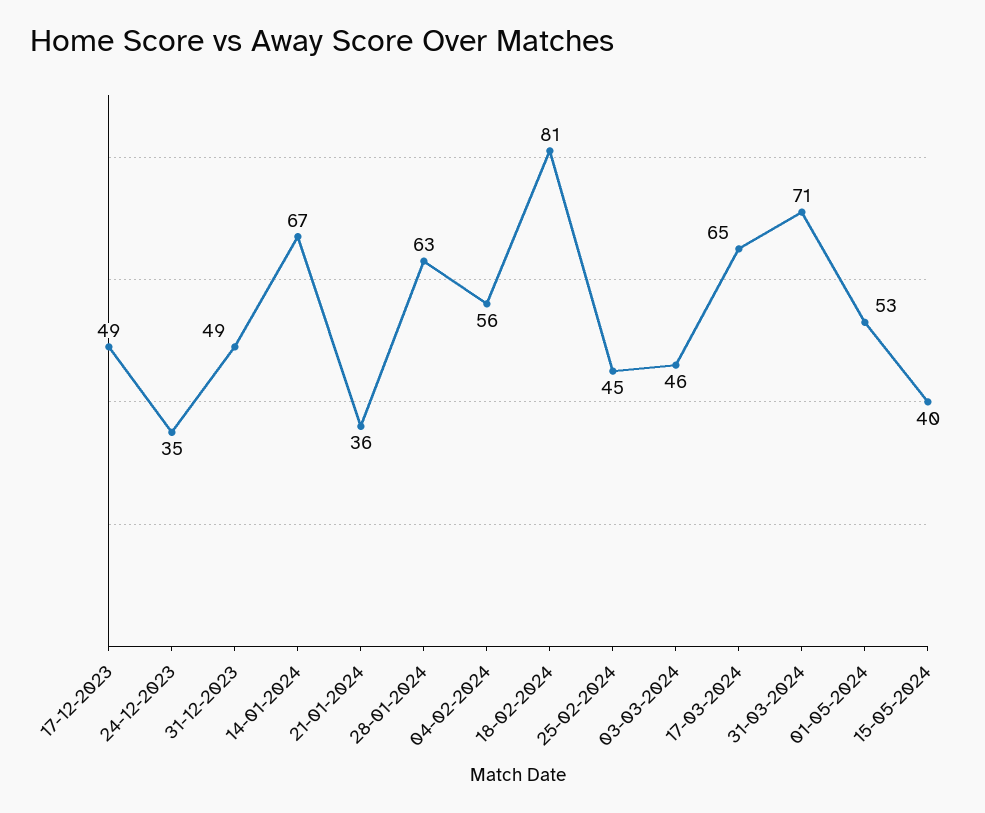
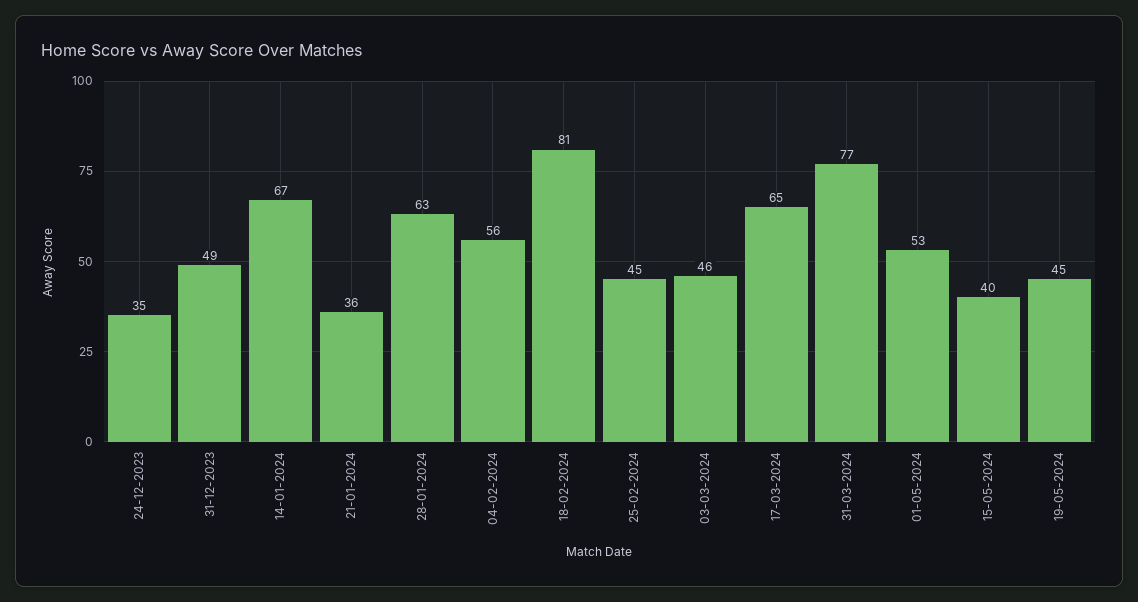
17-12-2023: 49 -> none
31-03-2024: 71 -> 77
19-05-2024: none -> 45

